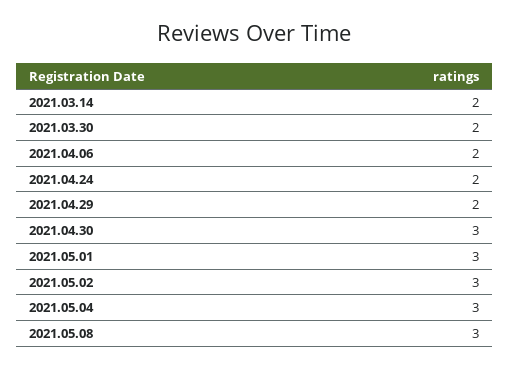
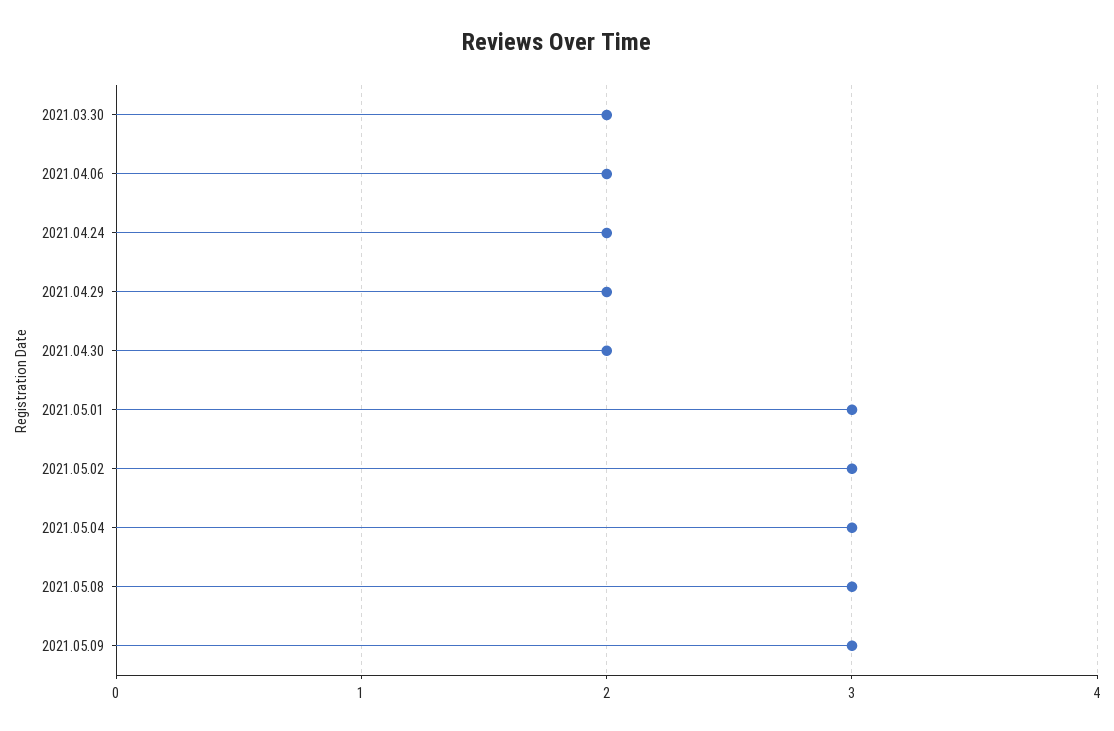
2021.03.14: 2 -> none
2021.04.30: 3 -> 2
2021.05.09: none -> 3

